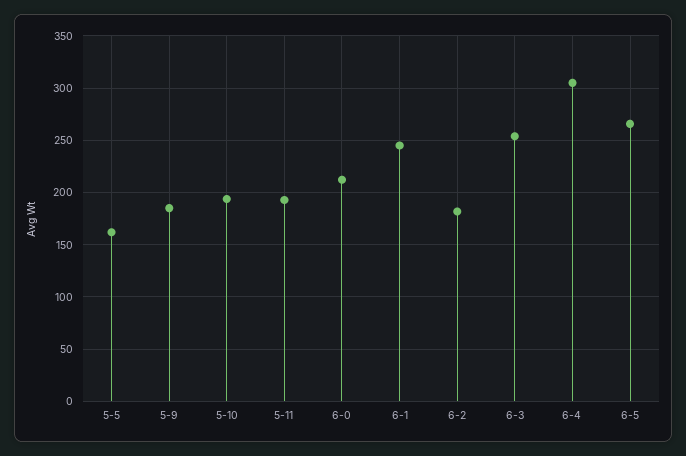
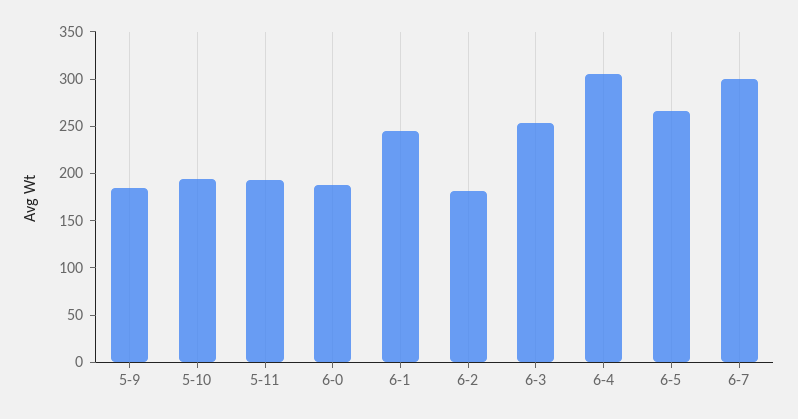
5-5: 160 -> none
6-0: 210 -> 190
6-7: none -> 300

